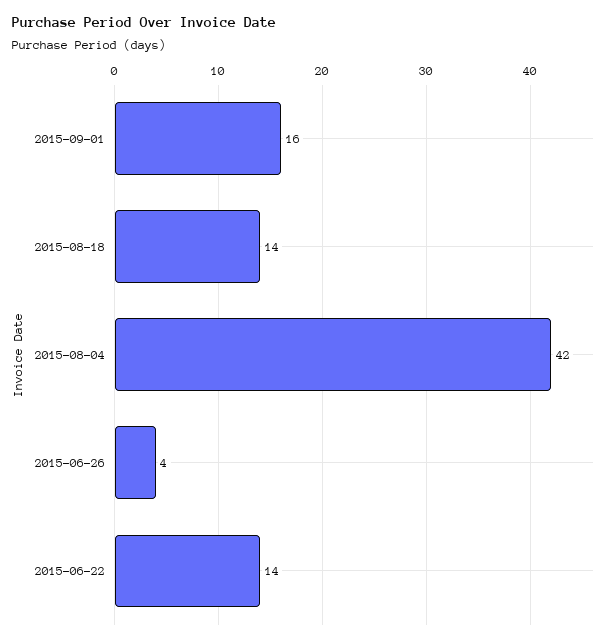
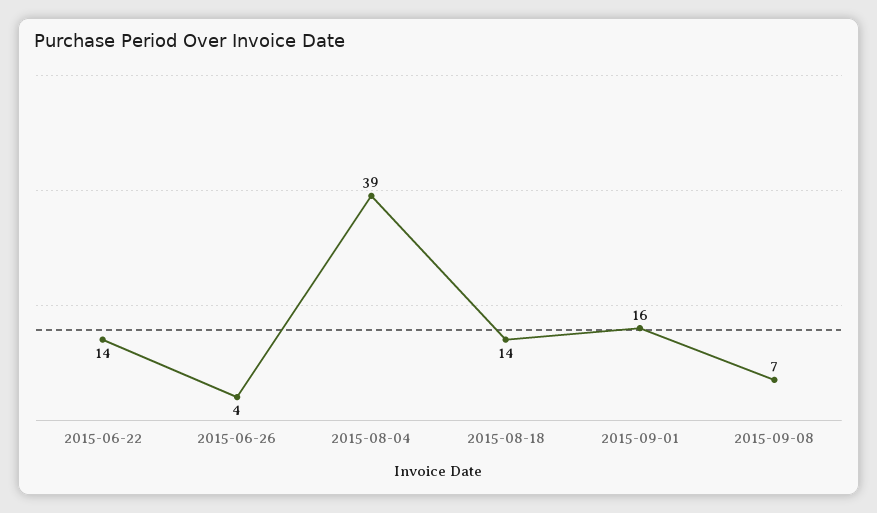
2015-08-04: 42 -> 39
2015-09-08: none -> 7

